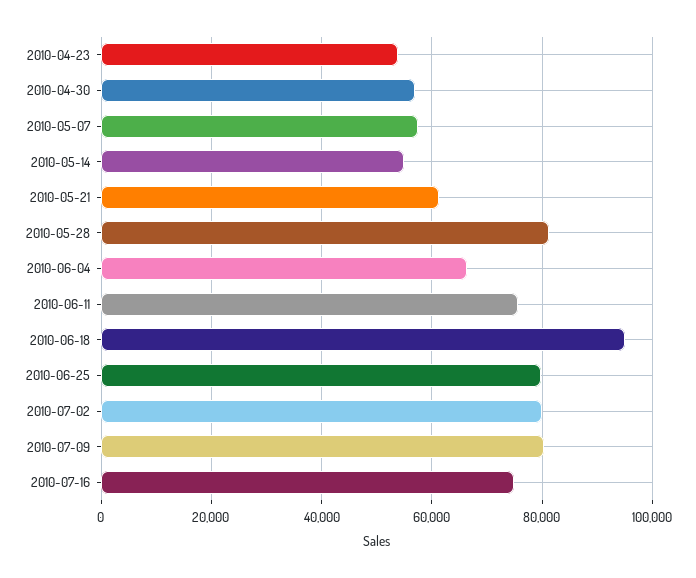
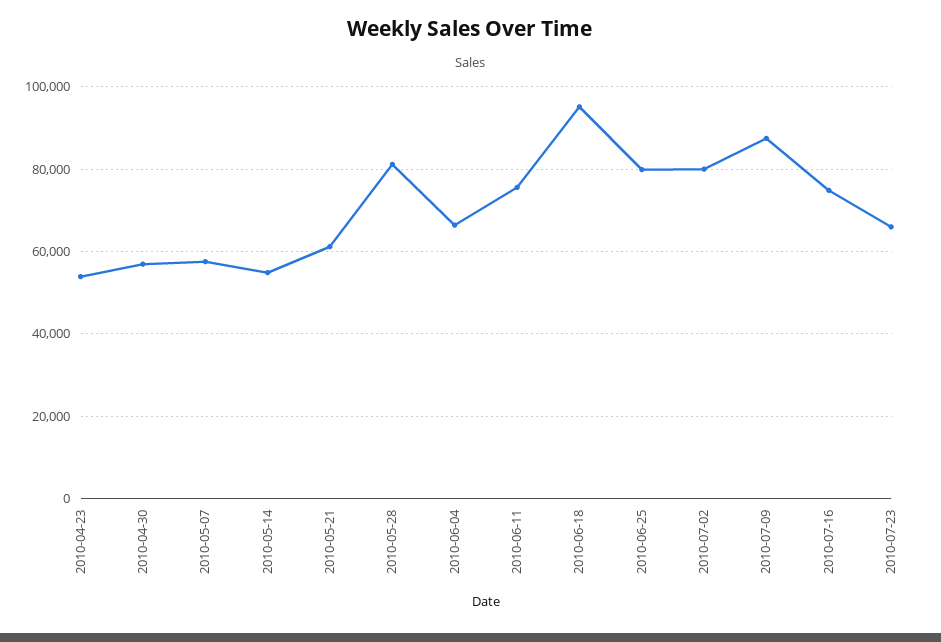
2010-07-09: 80000 -> 88000
2010-07-23: none -> 66000

